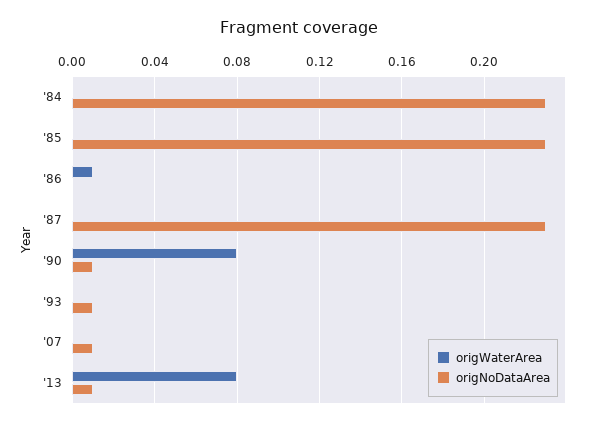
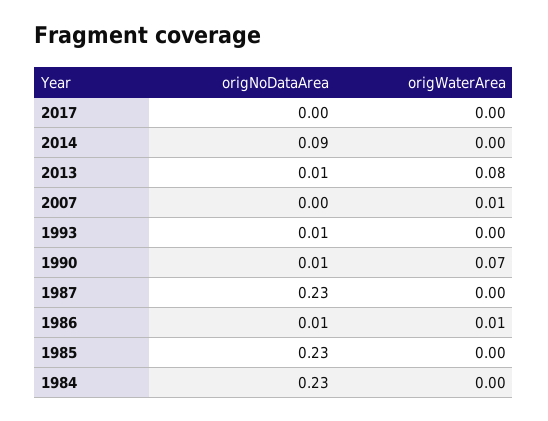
origNoDataArea, '86: 0 -> 0.01
origWaterArea, '90: 0.08 -> 0.07
origWaterArea, '07: 0 -> 0.01
origNoDataArea, '07: 0.01 -> 0
origNoDataArea, 2017: none -> 0
origWaterArea, 2017: none -> 0
origNoDataArea, 2014: none -> 0.09
origWaterArea, 2014: none -> 0

